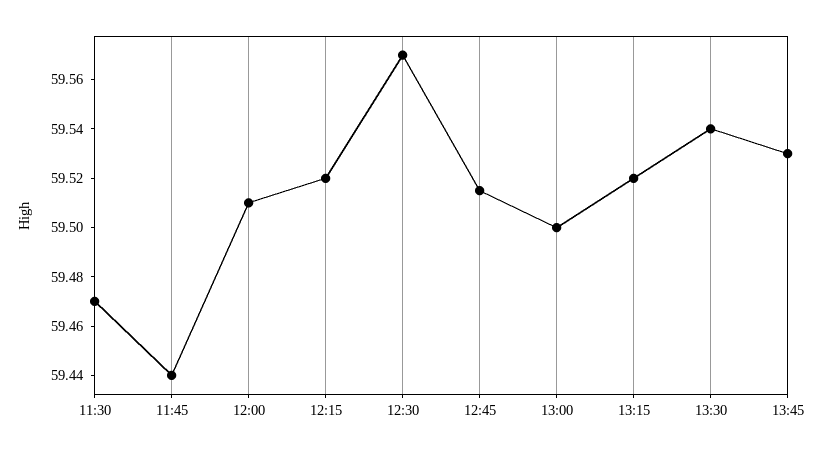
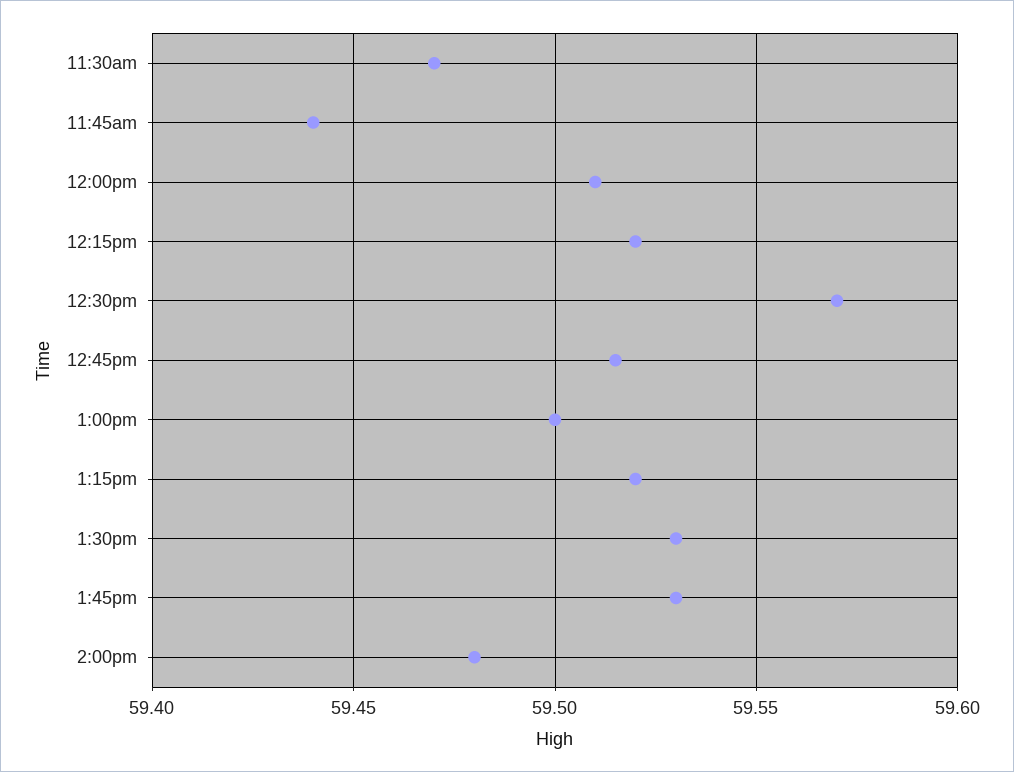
13:30: 59.54 -> 59.53
2:00pm: none -> 59.48

